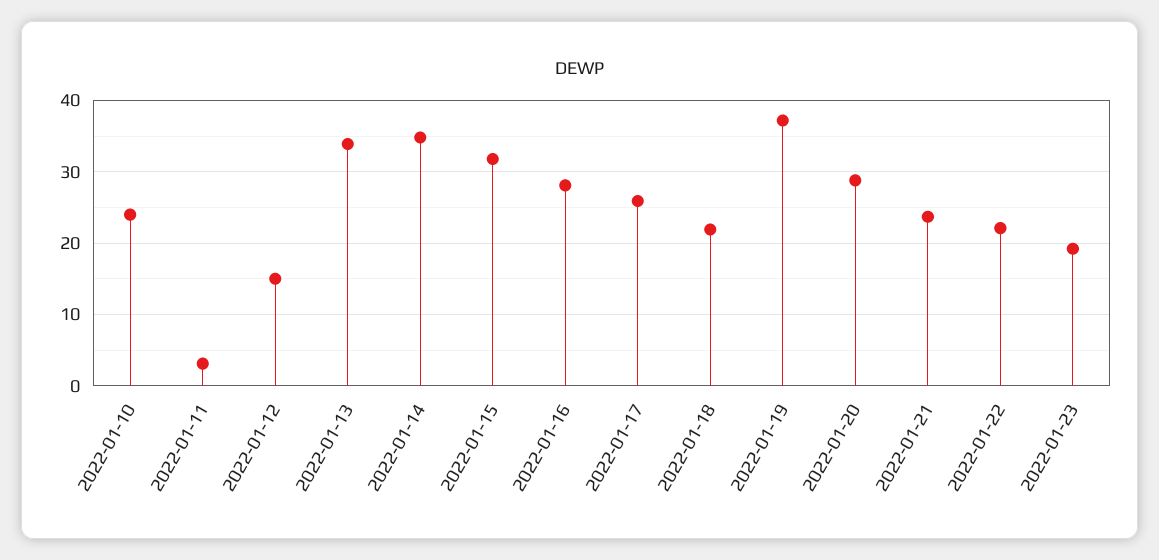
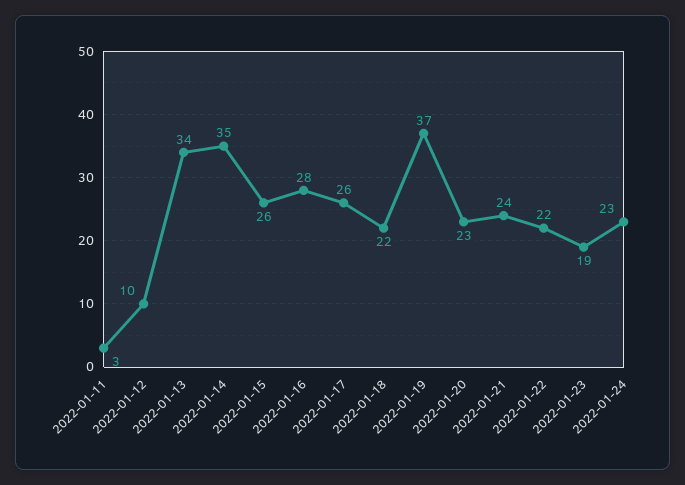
2022-01-10: 24 -> none
2022-01-12: 15 -> 10
2022-01-15: 32 -> 26
2022-01-20: 29 -> 23
2022-01-24: none -> 23

